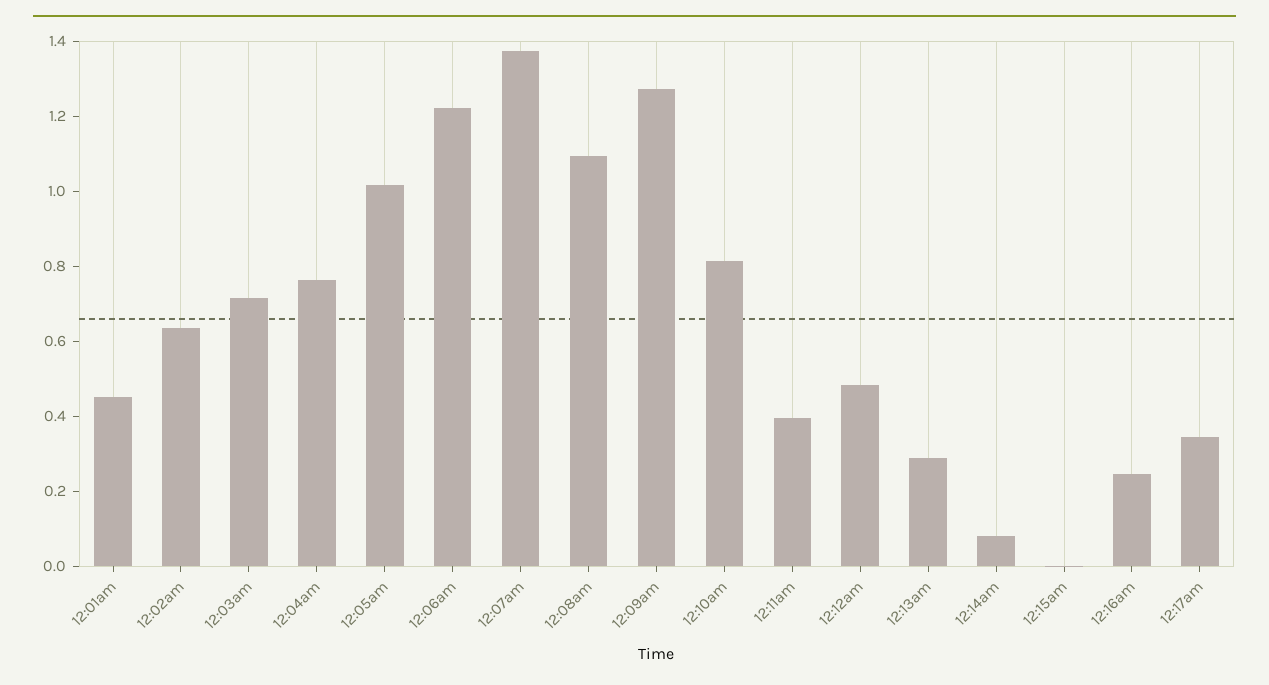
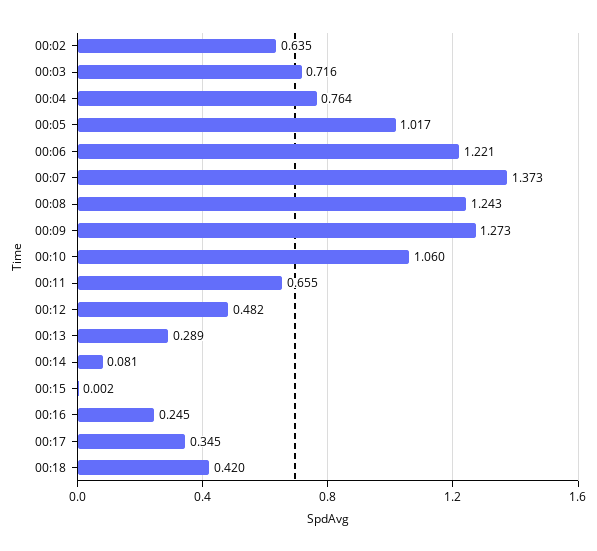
12:01am: 0.45 -> none
12:08am: 1.1 -> 1.243
12:10am: 0.8 -> 1.06
12:11am: 0.4 -> 0.655
00:18: none -> 0.42

